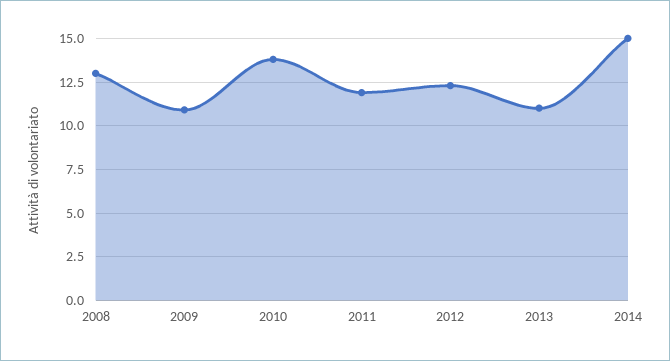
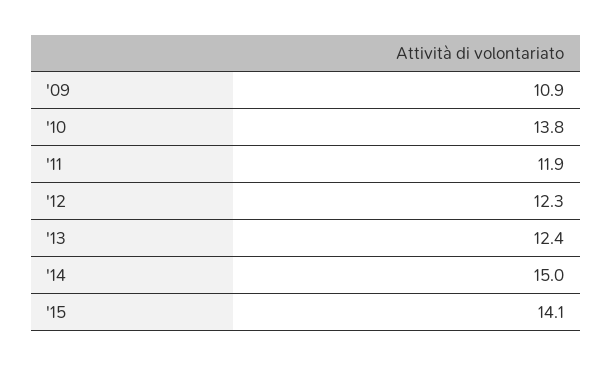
2008: 13 -> none
2013: 11 -> 12.4
'15: none -> 14.1

